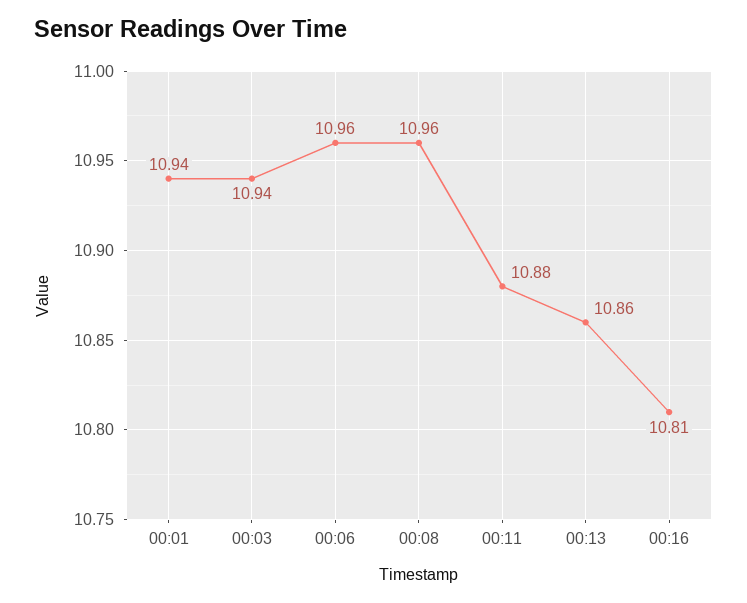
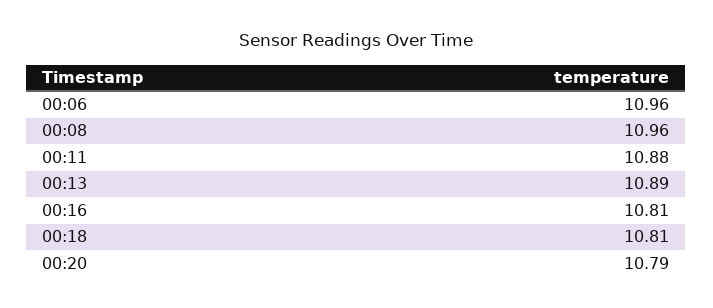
00:01: 10.94 -> none
00:03: 10.94 -> none
00:13: 10.86 -> 10.89
00:18: none -> 10.81
00:20: none -> 10.79

